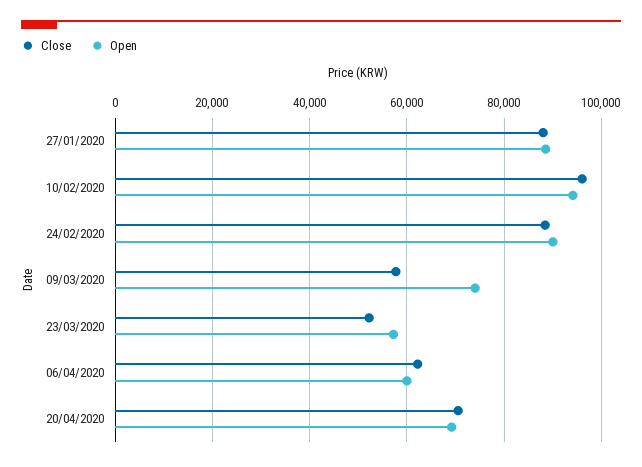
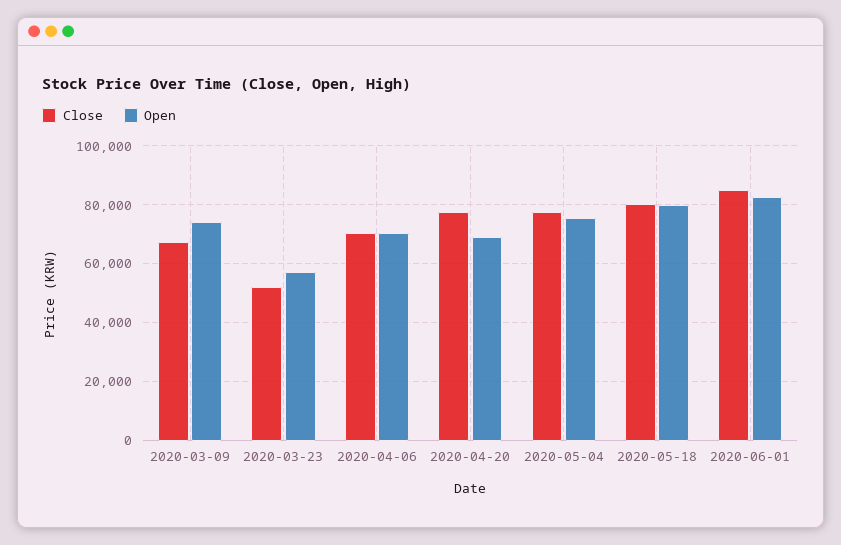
Close, 27/01/2020: 88000 -> none
Open, 27/01/2020: 88000 -> none
Close, 10/02/2020: 96000 -> none
Open, 10/02/2020: 94000 -> none
Close, 24/02/2020: 88000 -> none
Open, 24/02/2020: 90000 -> none
Close, 09/03/2020: 58000 -> 67500
Close, 06/04/2020: 62000 -> 70000
Open, 06/04/2020: 60000 -> 70000
Close, 20/04/2020: 70000 -> 77500
Close, 2020-05-04: none -> 77500
Open, 2020-05-04: none -> 75000
Close, 2020-05-18: none -> 80000
Open, 2020-05-18: none -> 80000
Close, 2020-06-01: none -> 85000
Open, 2020-06-01: none -> 82500

